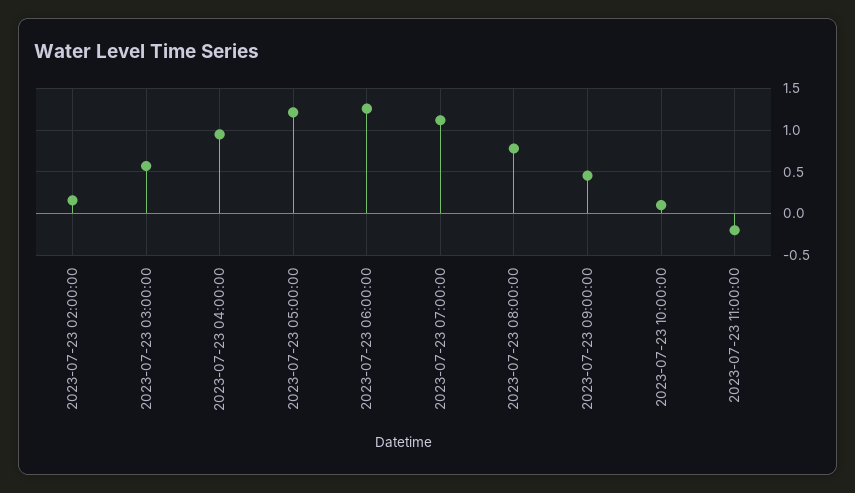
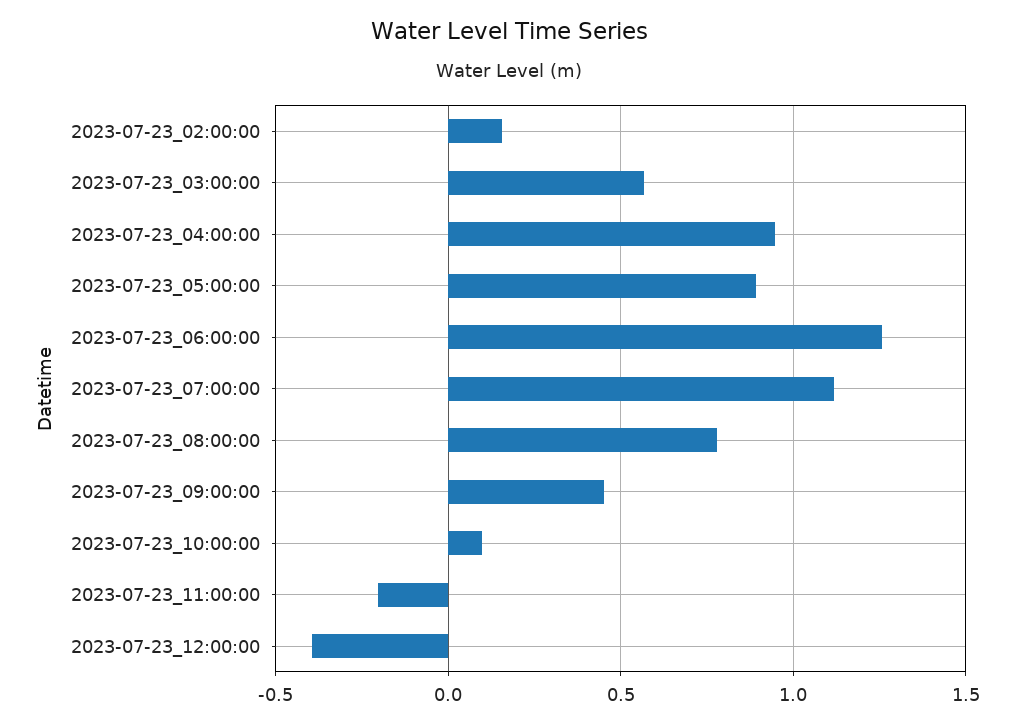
2023-07-23 05:00:00: 1.2 -> 0.9
2023-07-23_12:00:00: none -> -0.4

